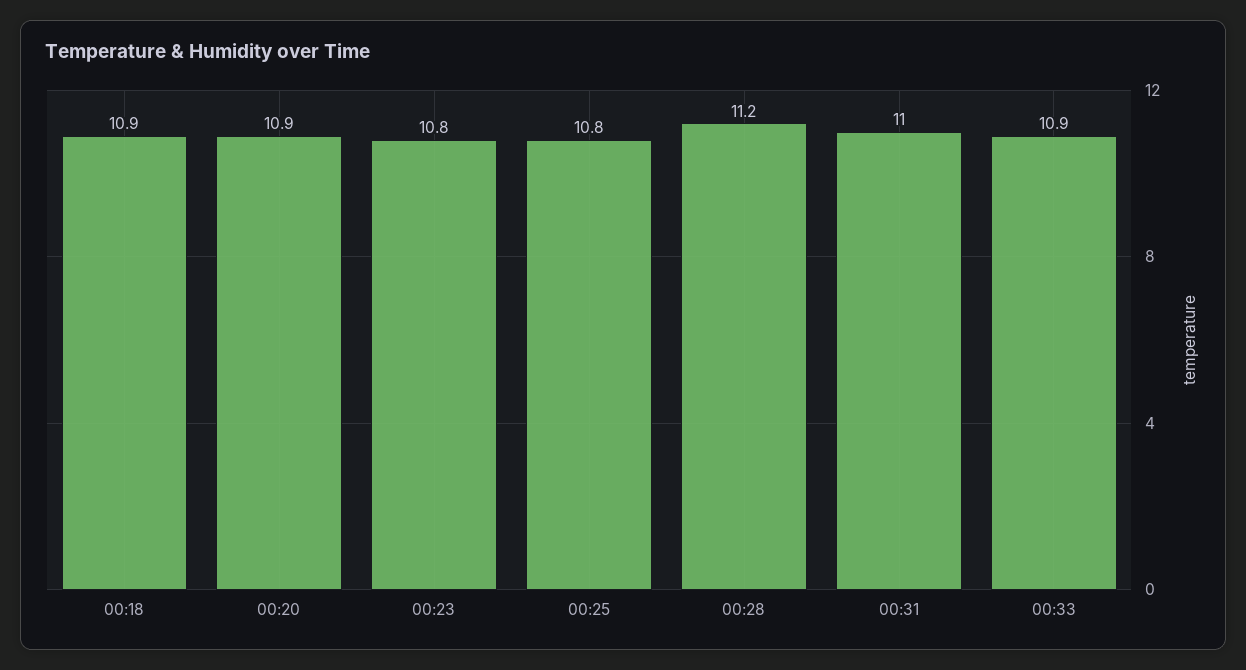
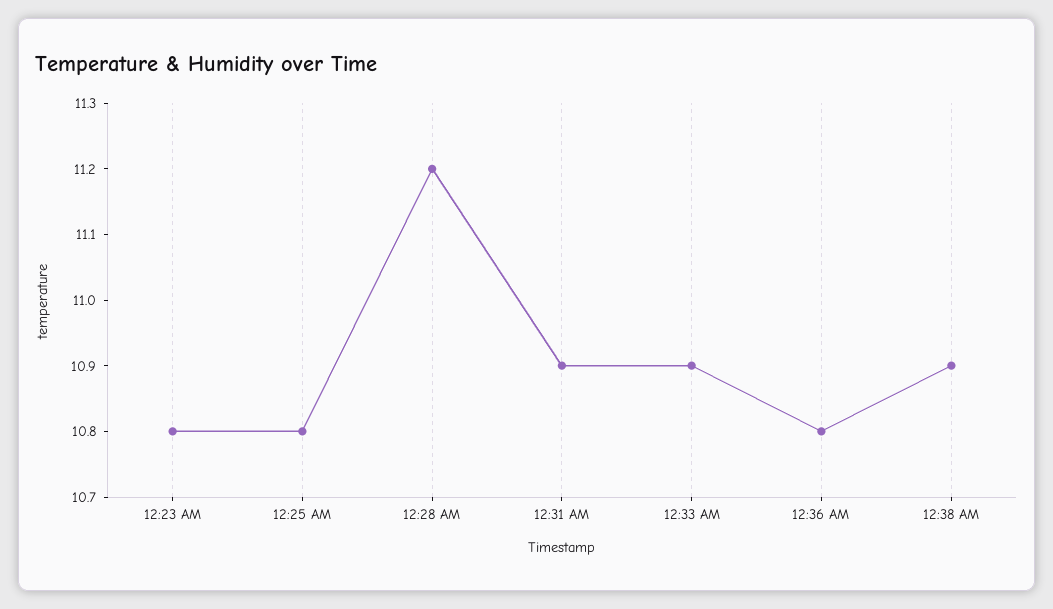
00:18: 10.9 -> none
00:20: 10.9 -> none
00:31: 11 -> 10.9
12:36 AM: none -> 10.8
12:38 AM: none -> 10.9

